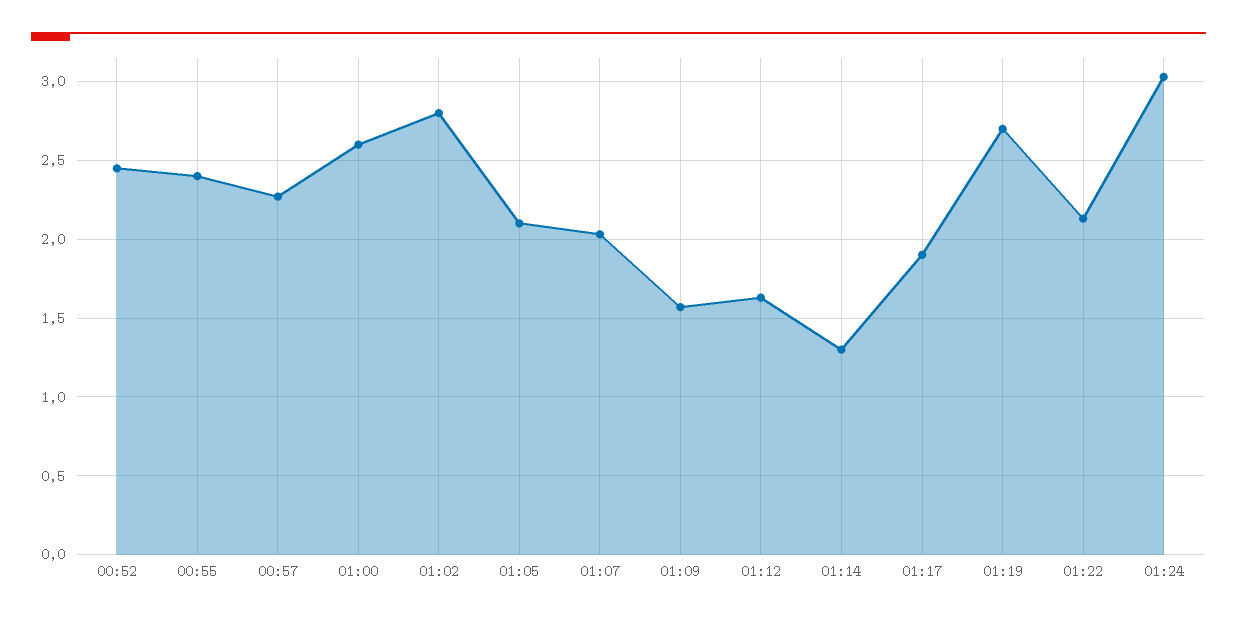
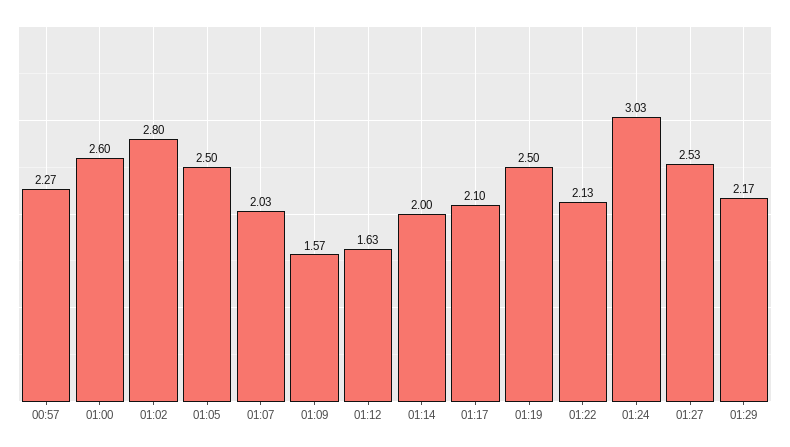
00:52: 2.45 -> none
00:55: 2.4 -> none
01:05: 2.1 -> 2.5
01:14: 1.3 -> 2
01:17: 1.9 -> 2.1
01:19: 2.7 -> 2.5
01:27: none -> 2.53
01:29: none -> 2.17

